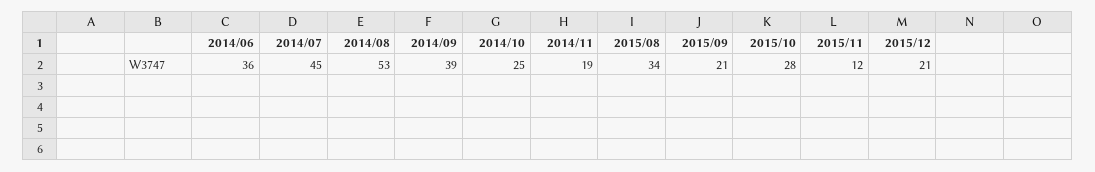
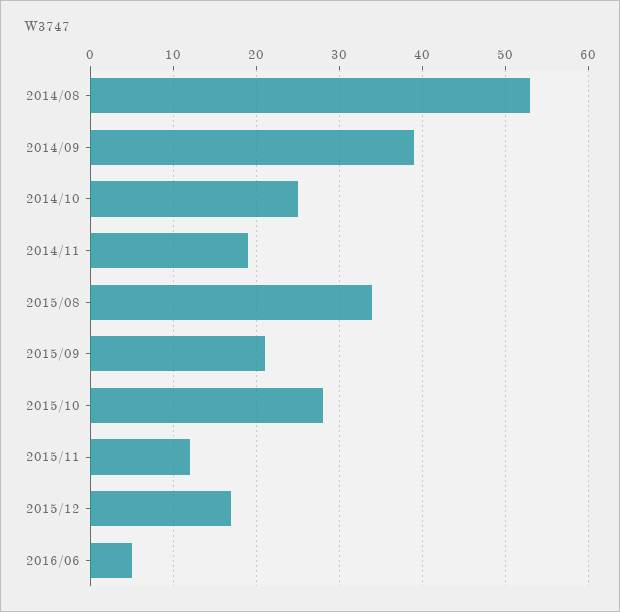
2014/06: 36 -> none
2014/07: 45 -> none
2015/12: 21 -> 17
2016/06: none -> 5

